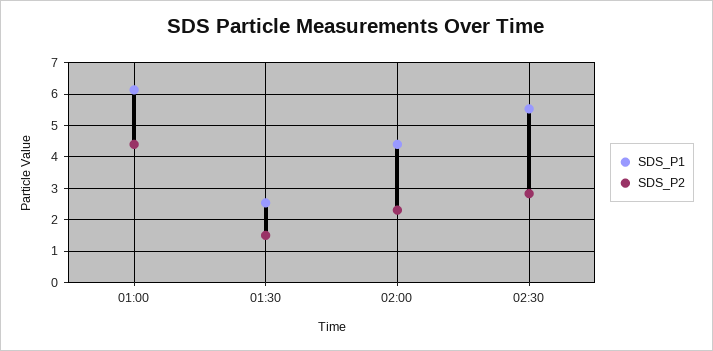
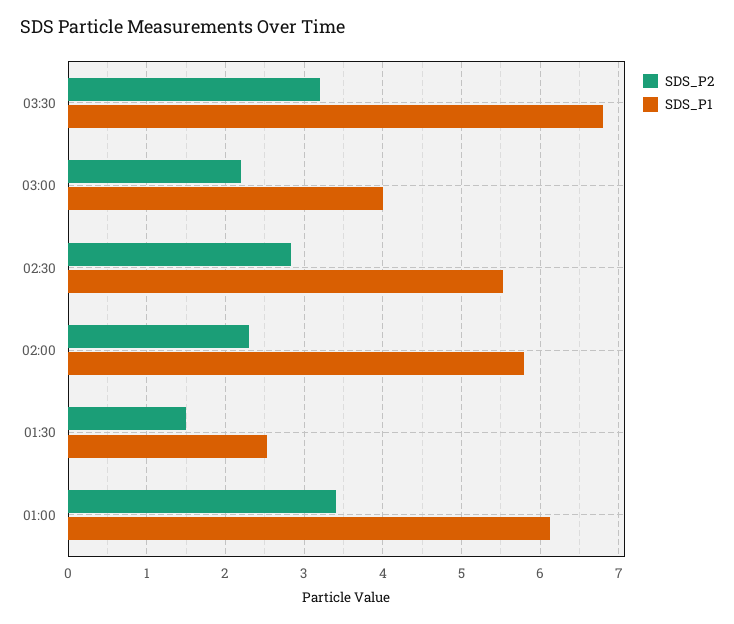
SDS_P2, 01:00: 4.4 -> 3.4
SDS_P1, 02:00: 4.4 -> 5.8
SDS_P2, 03:30: none -> 3.2
SDS_P1, 03:30: none -> 6.8
SDS_P2, 03:00: none -> 2.2
SDS_P1, 03:00: none -> 4

